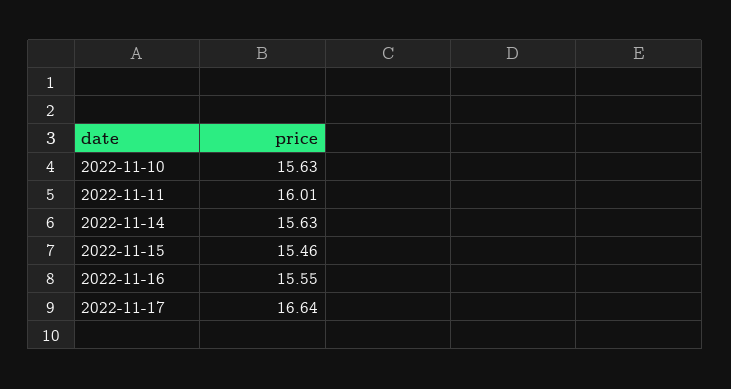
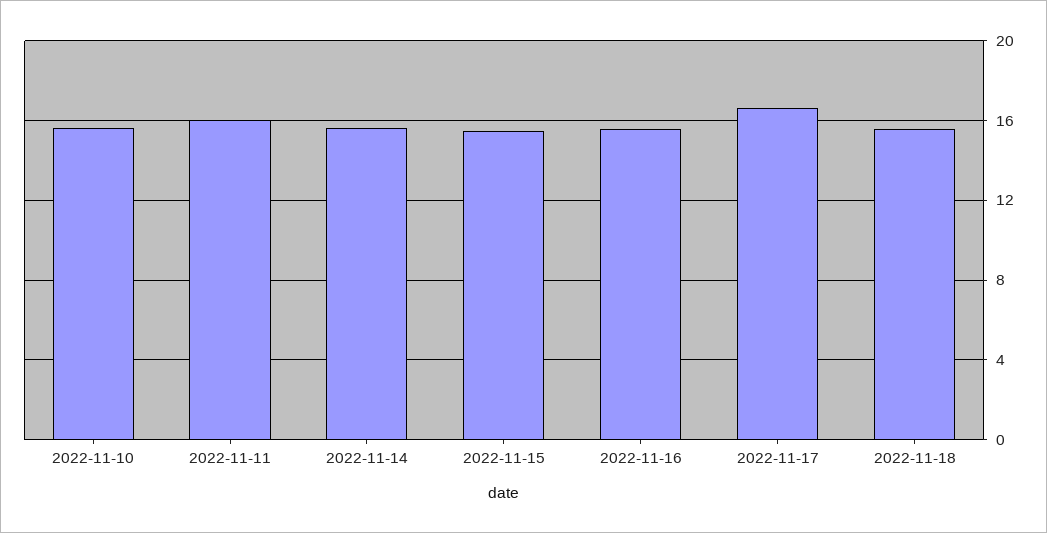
2022-11-18: none -> 15.5

